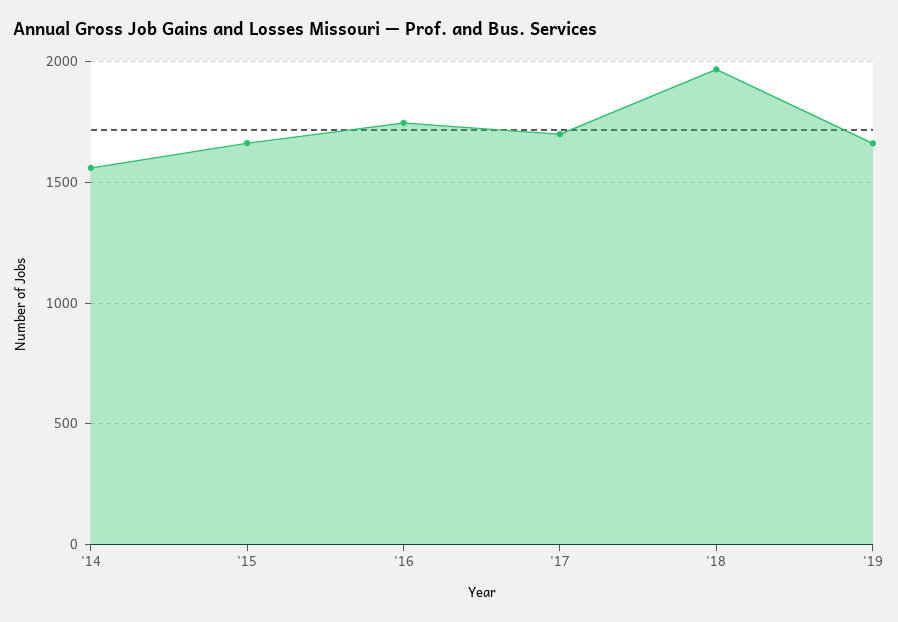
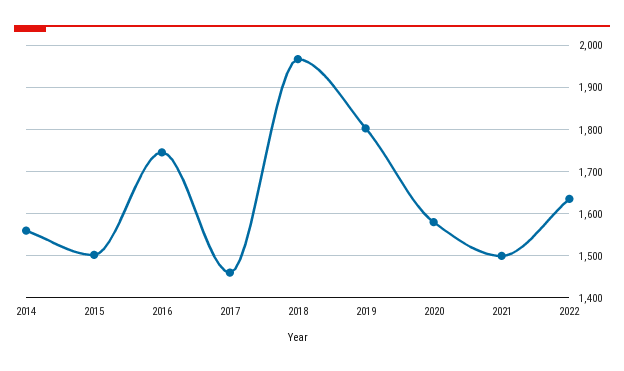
'15: 1650 -> 1500
'17: 1700 -> 1460
'19: 1650 -> 1800
2020: none -> 1580
2021: none -> 1500
2022: none -> 1640

